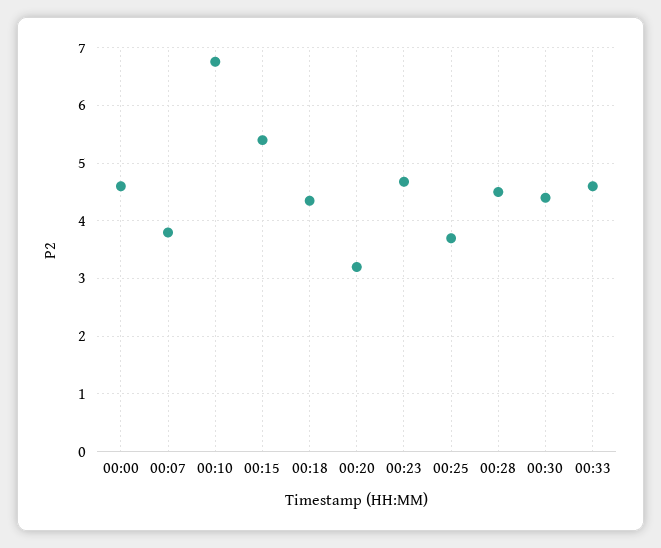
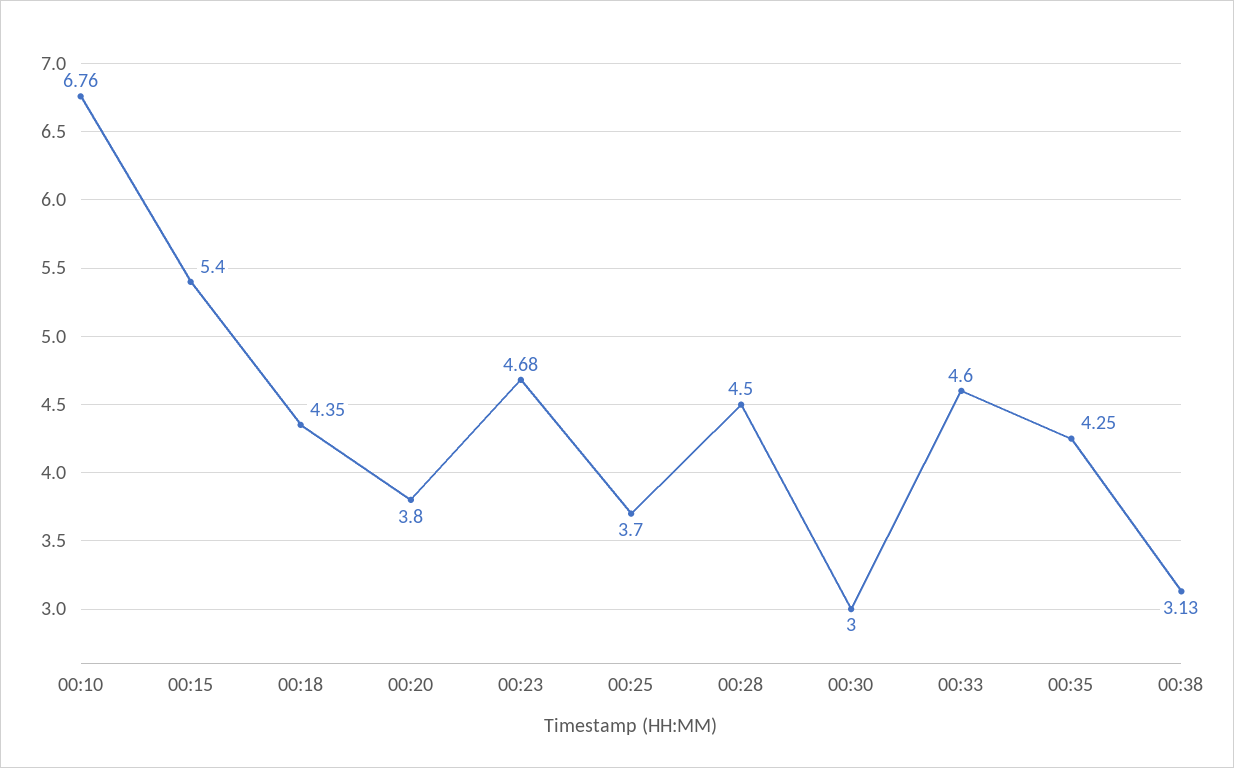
00:00: 4.6 -> none
00:07: 3.8 -> none
00:20: 3.2 -> 3.8
00:30: 4.4 -> 3
00:35: none -> 4.25
00:38: none -> 3.13

